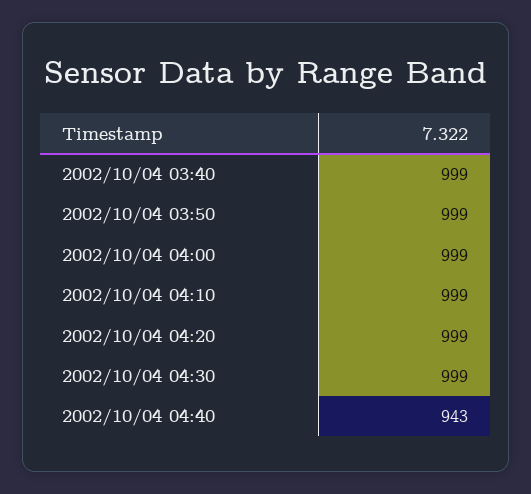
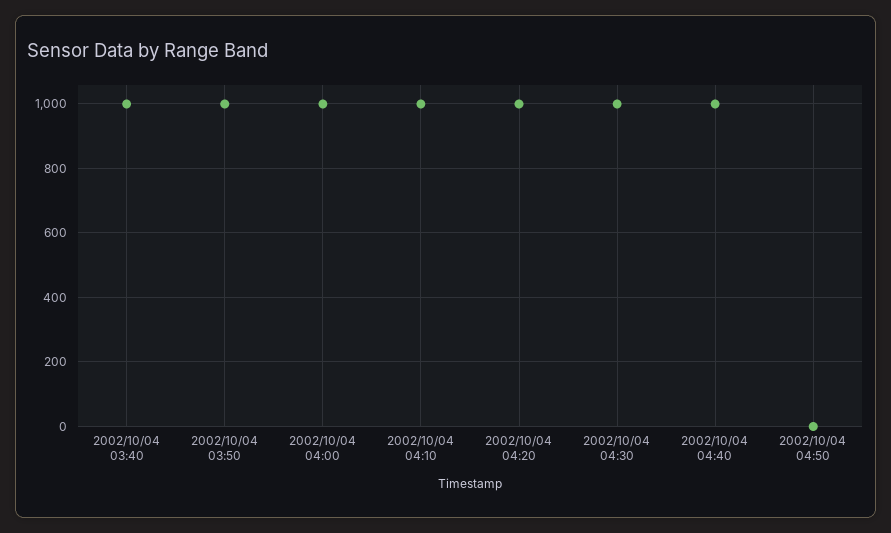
2002/10/04 04:40: 943 -> 1000
2002/10/04 04:50: none -> 0

